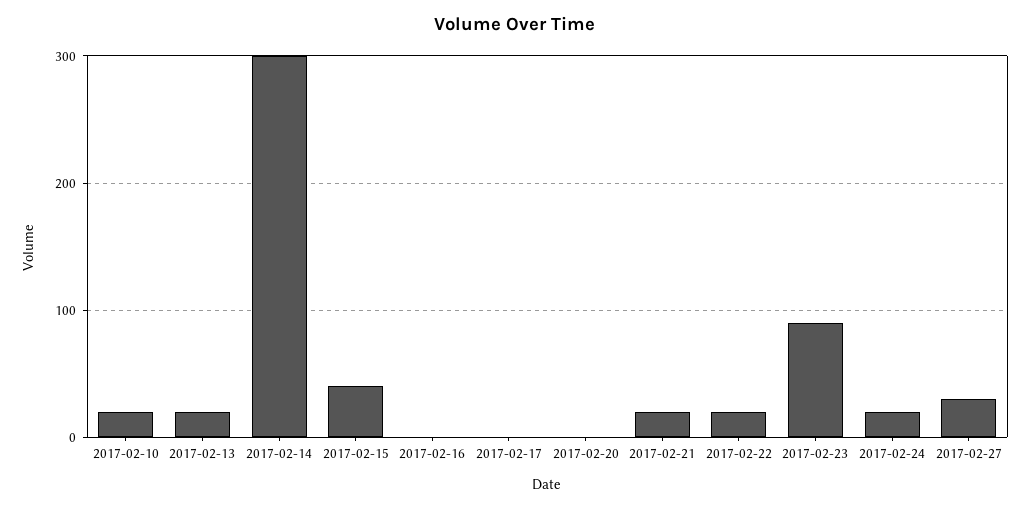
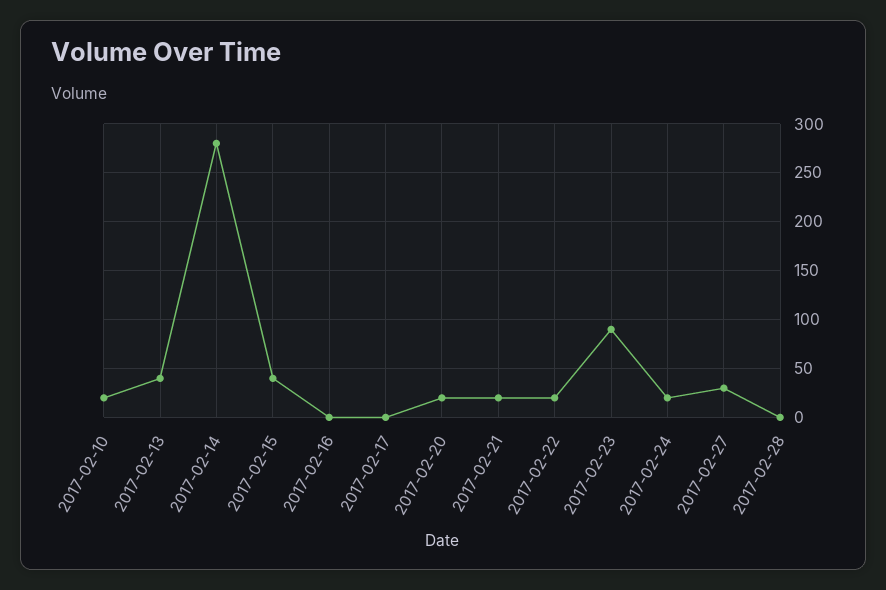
2017-02-13: 20 -> 40
2017-02-14: 300 -> 280
2017-02-20: 0 -> 20
2017-02-28: none -> 0

